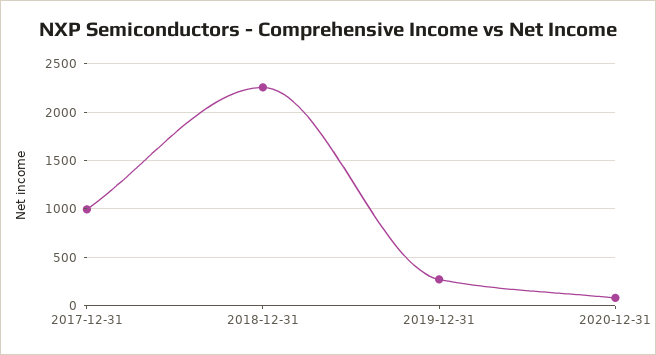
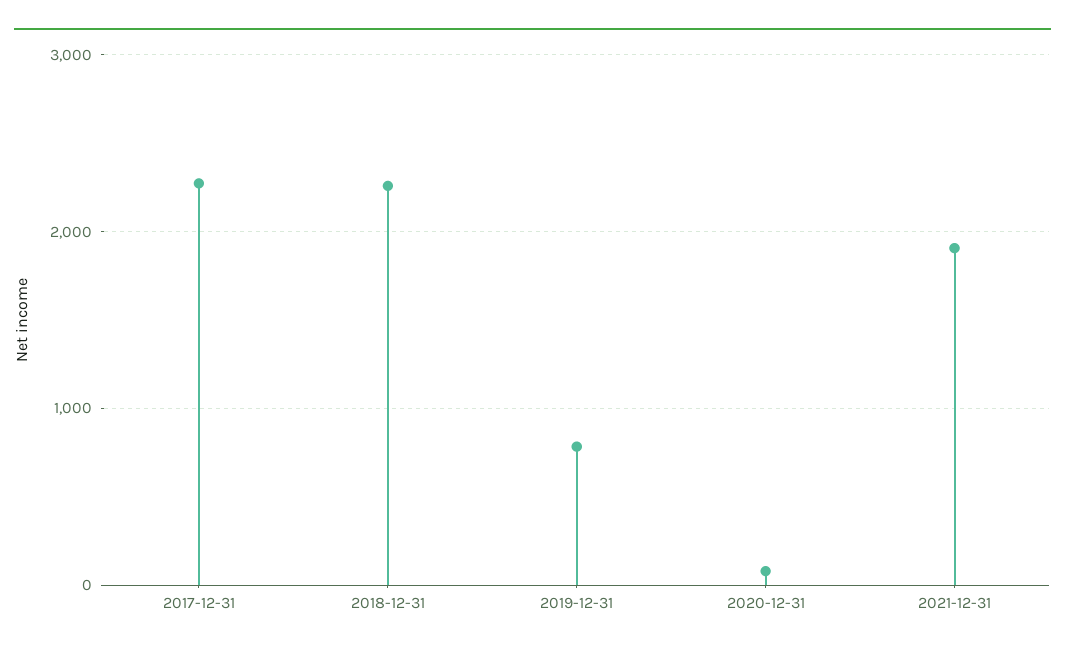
2017-12-31: 1000 -> 2300
2019-12-31: 300 -> 800
2021-12-31: none -> 1900

